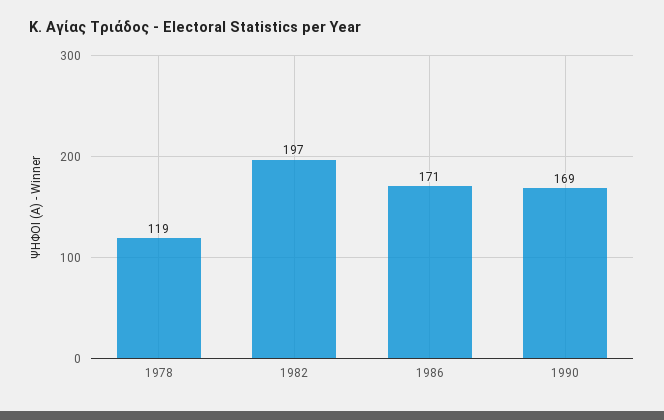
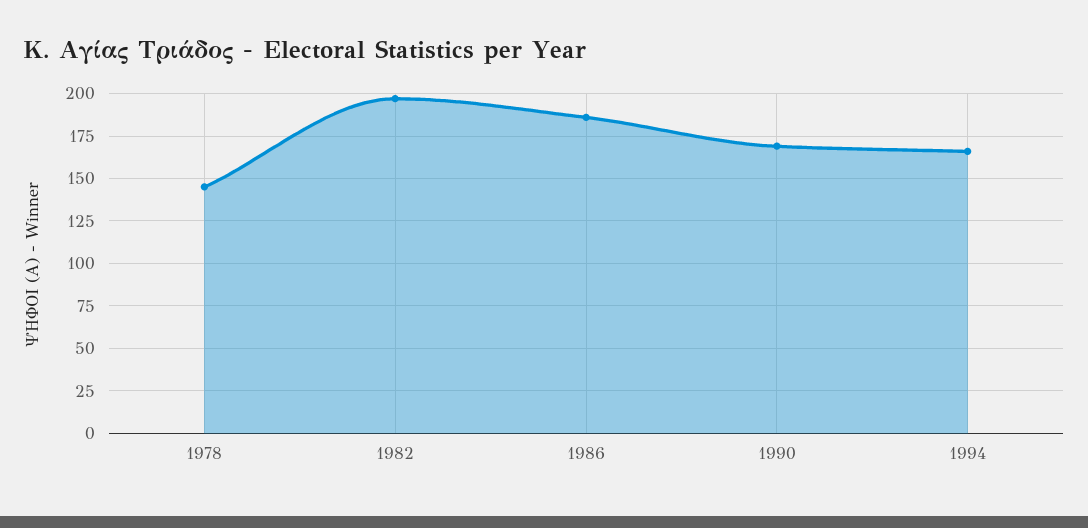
1978: 119 -> 145
1986: 171 -> 185
1994: none -> 165

